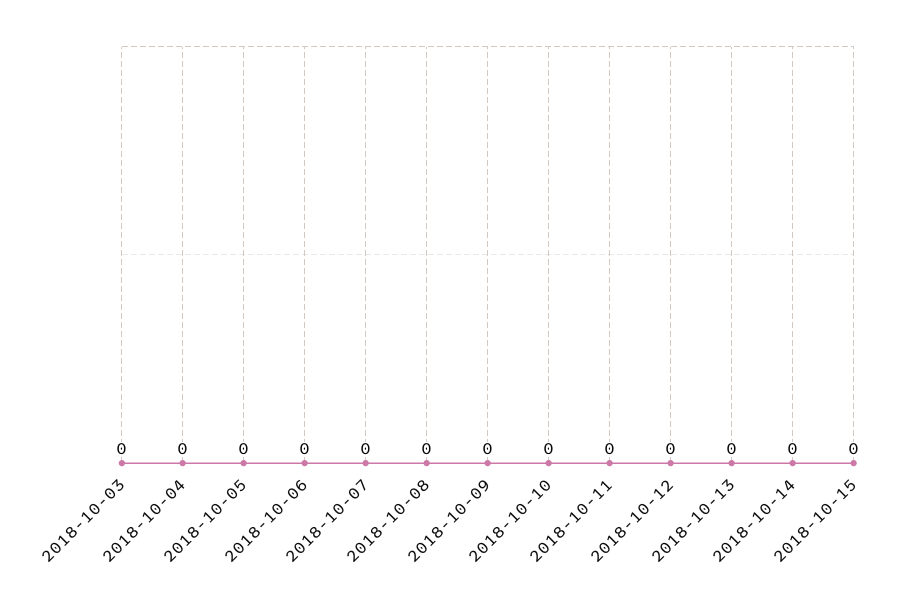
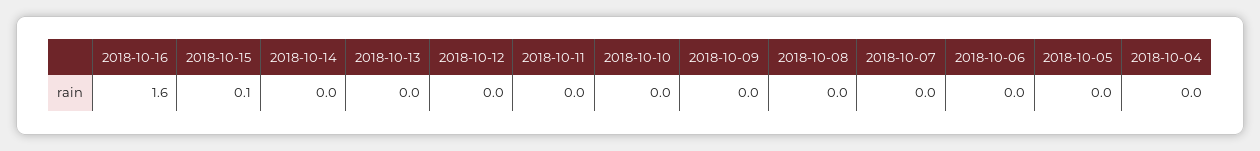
2018-10-03: 0 -> none
2018-10-15: 0 -> 0.1
2018-10-16: none -> 1.6

